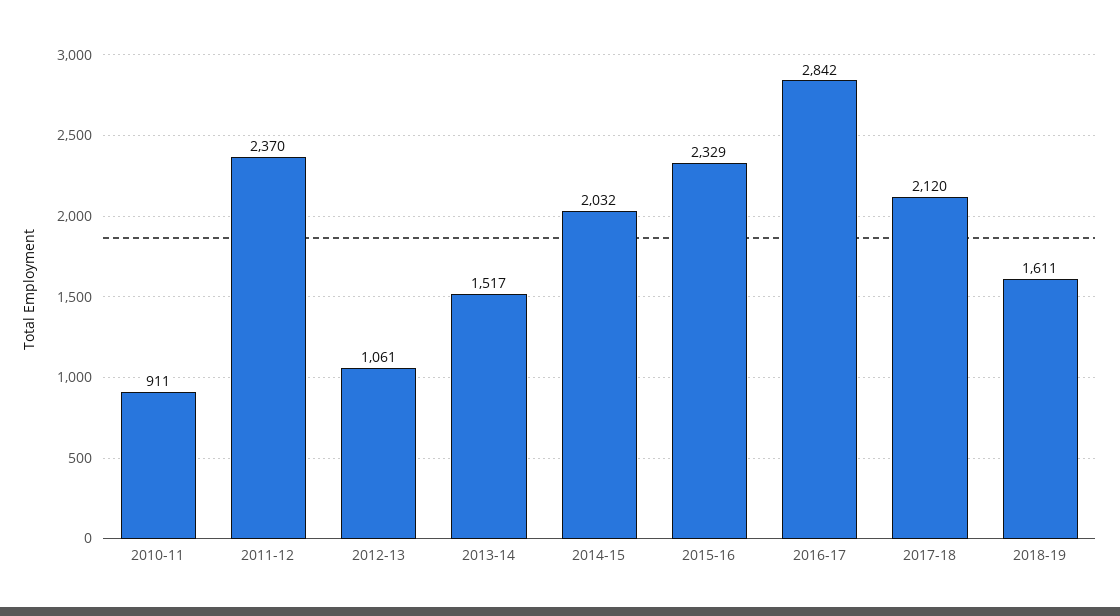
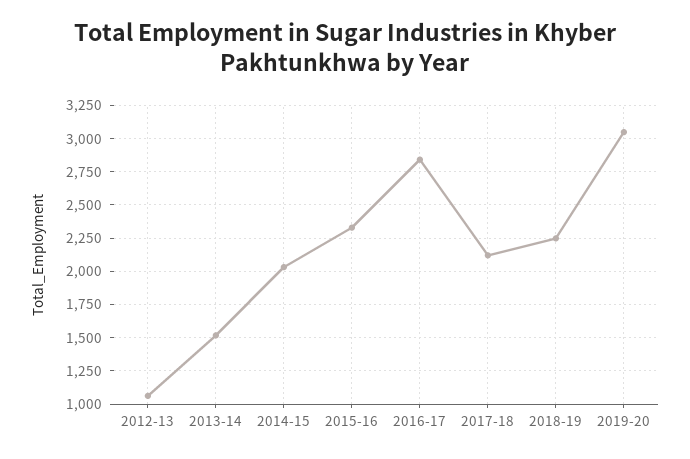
2010-11: 911 -> none
2011-12: 2370 -> none
2018-19: 1611 -> 2250
2019-20: none -> 3050

